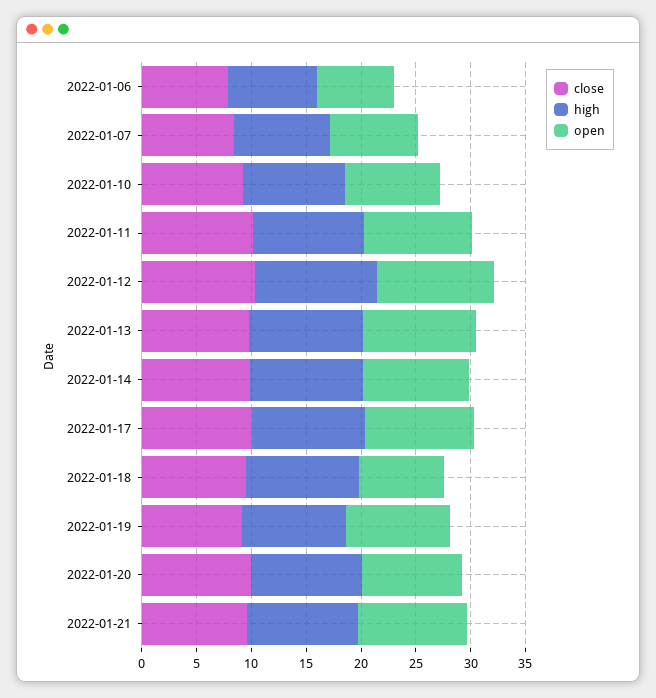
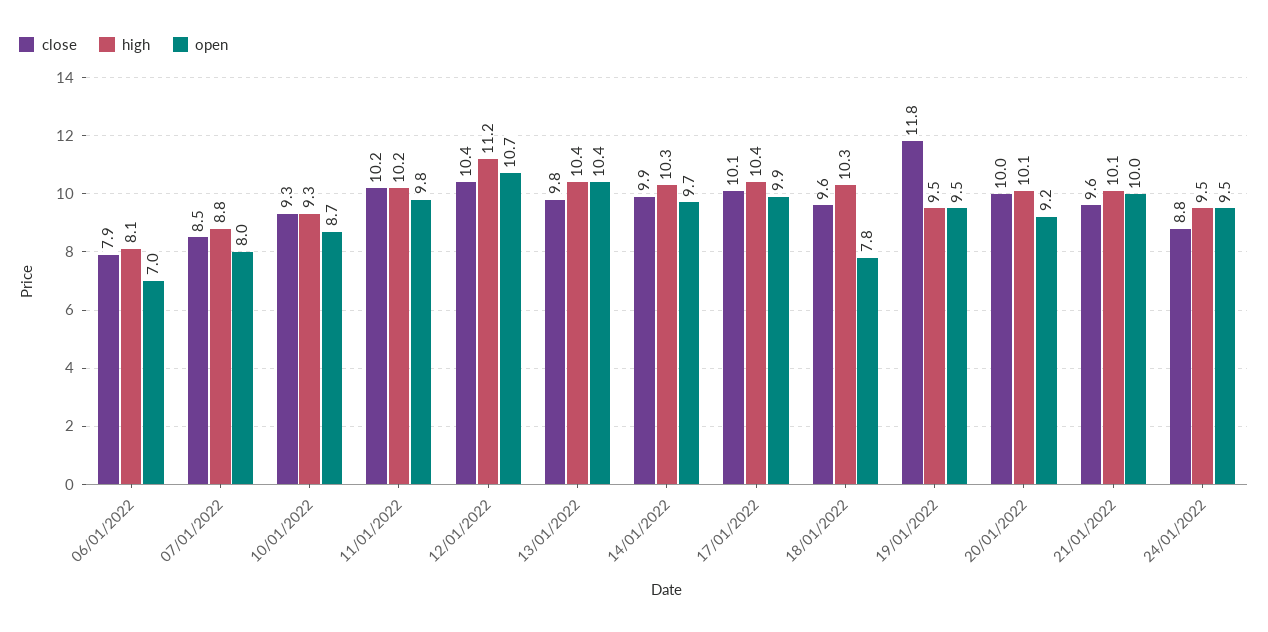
close, 2022-01-19: 9 -> 11.8
close, 24/01/2022: none -> 8.8
high, 24/01/2022: none -> 9.5
open, 24/01/2022: none -> 9.5

